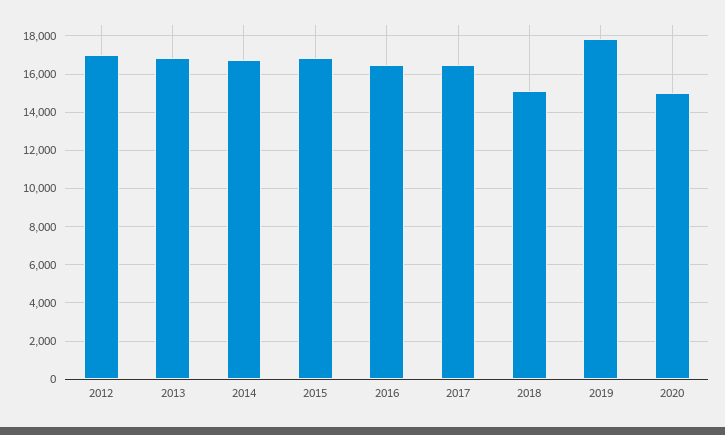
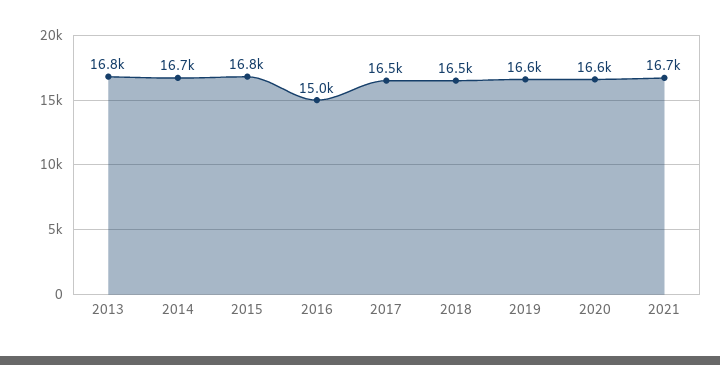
2012: 17000 -> none
2016: 16500 -> 15000
2018: 15000 -> 16500
2019: 18000 -> 16600
2020: 15000 -> 16600
2021: none -> 16700

